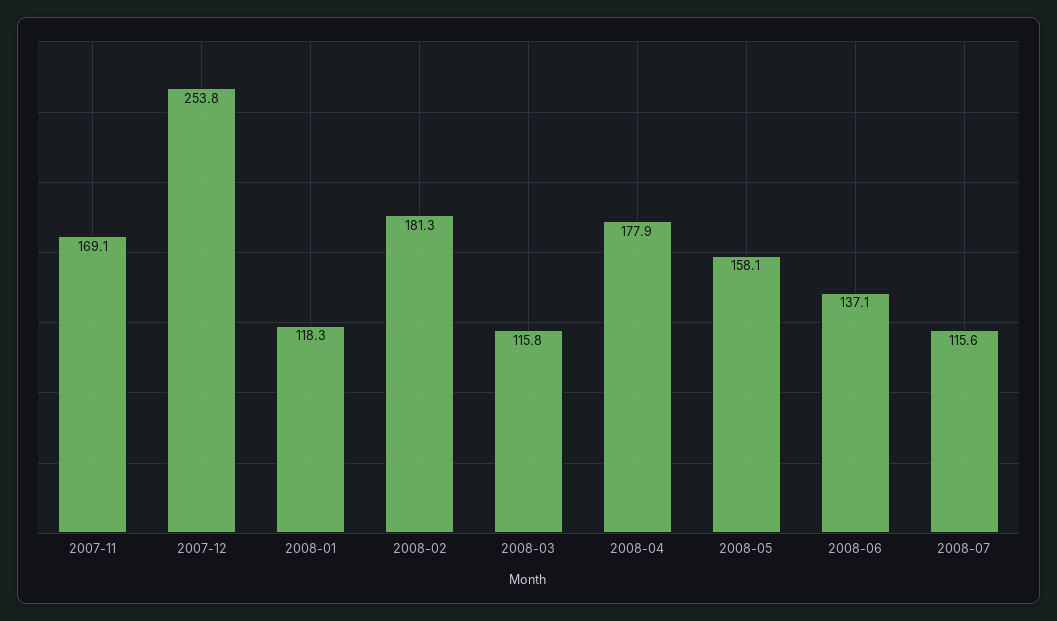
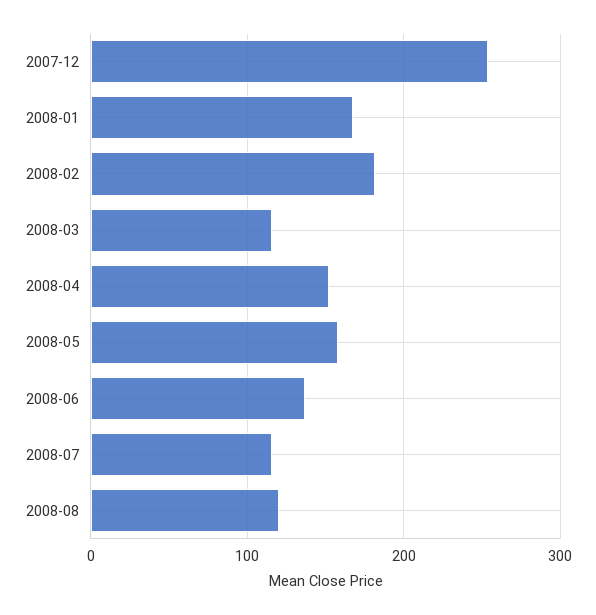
2007-11: 169.1 -> none
2008-01: 118.3 -> 170
2008-04: 177.9 -> 150
2008-08: none -> 120

